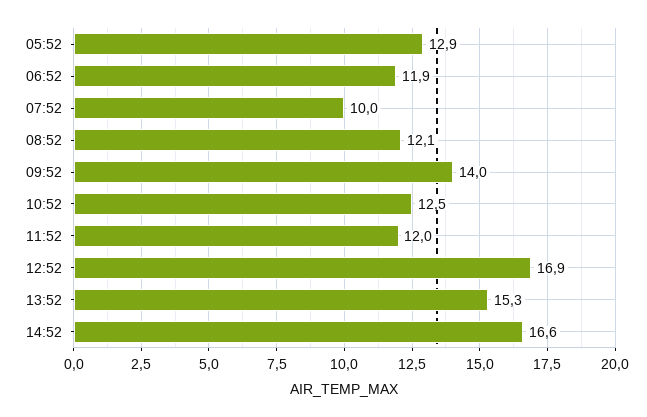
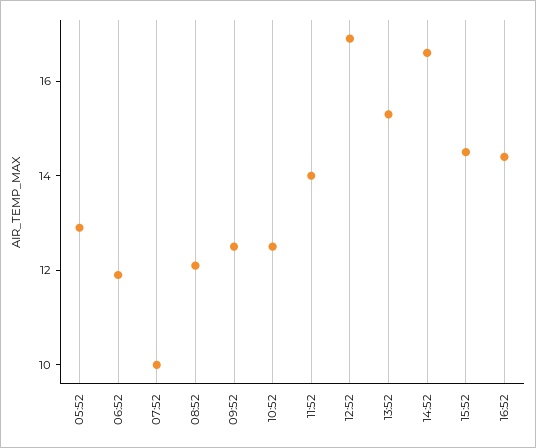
09:52: 14 -> 12.5
11:52: 12 -> 14
15:52: none -> 14.5
16:52: none -> 14.5

